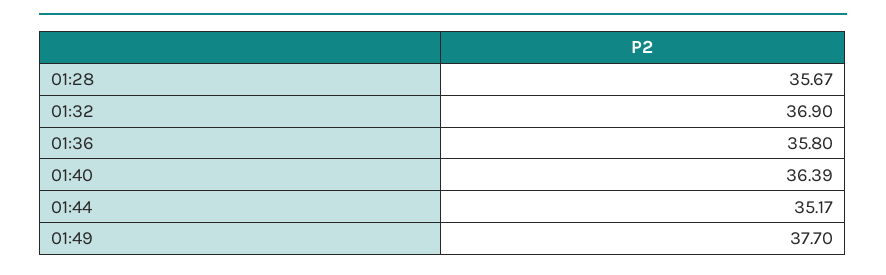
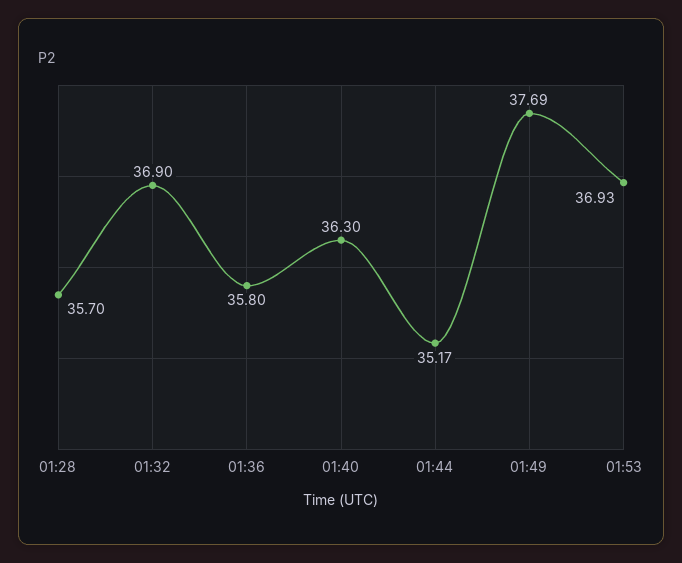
01:28: 35.67 -> 35.7
01:40: 36.39 -> 36.3
01:49: 37.7 -> 37.69
01:53: none -> 36.93

